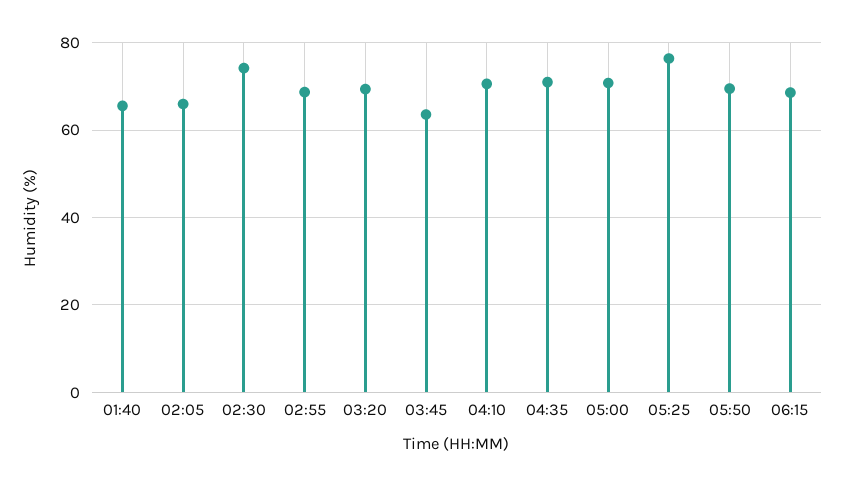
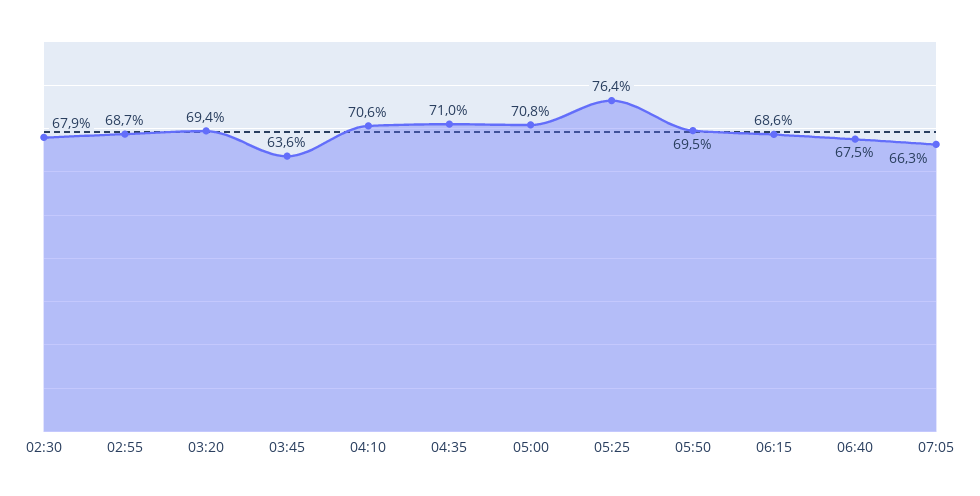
01:40: 66 -> none
02:05: 66 -> none
02:30: 74 -> 67.9
06:40: none -> 67.5
07:05: none -> 66.3

